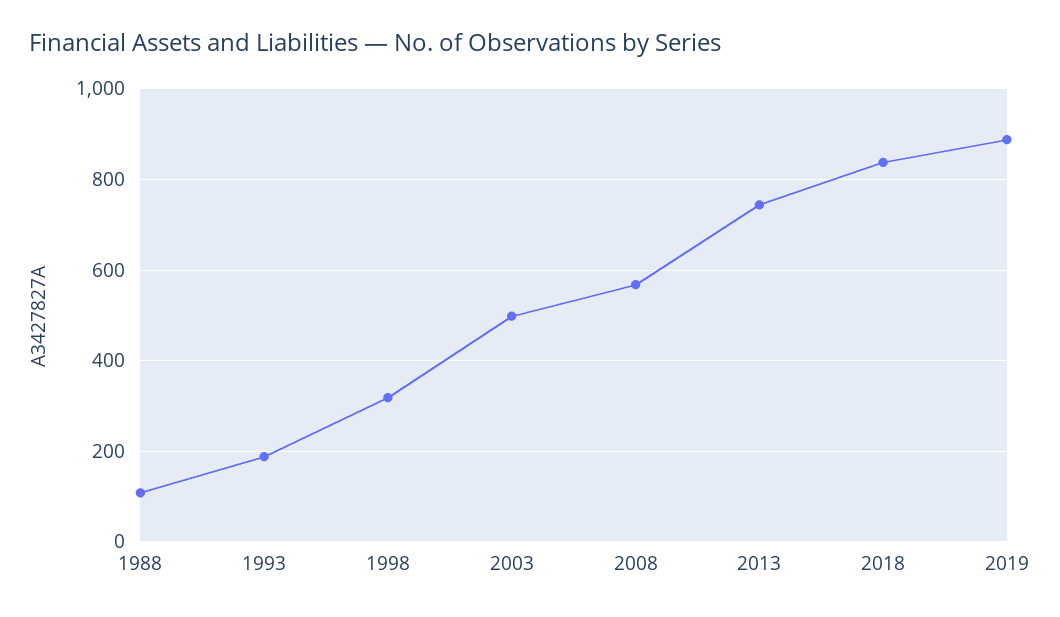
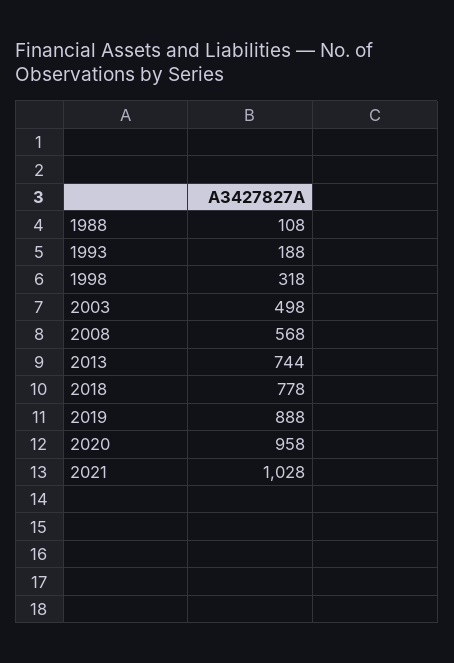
2018: 840 -> 778
2020: none -> 958
2021: none -> 1028

